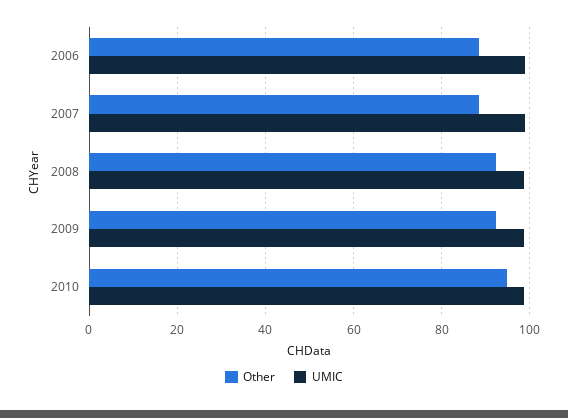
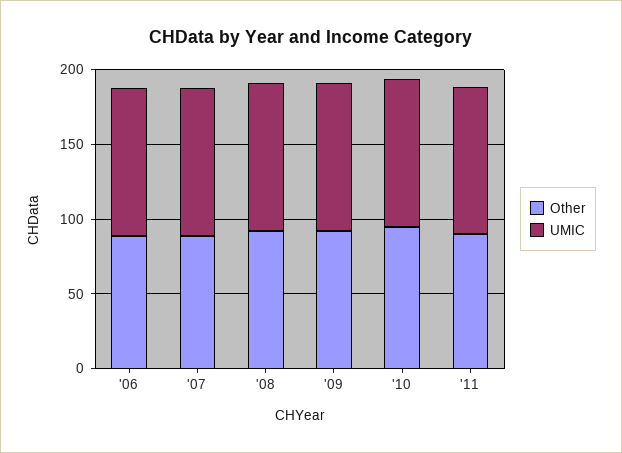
Other, '11: none -> 90
UMIC, '11: none -> 100

